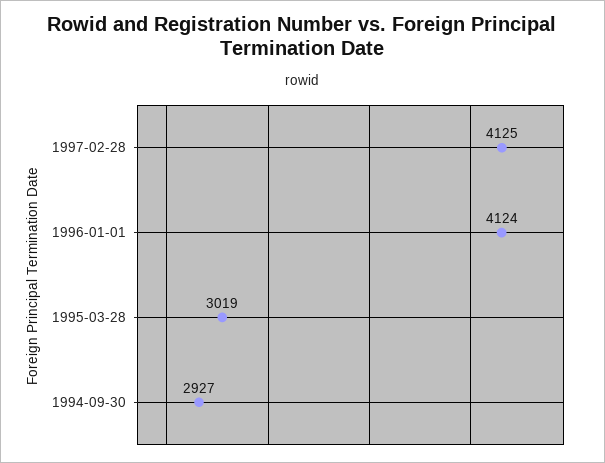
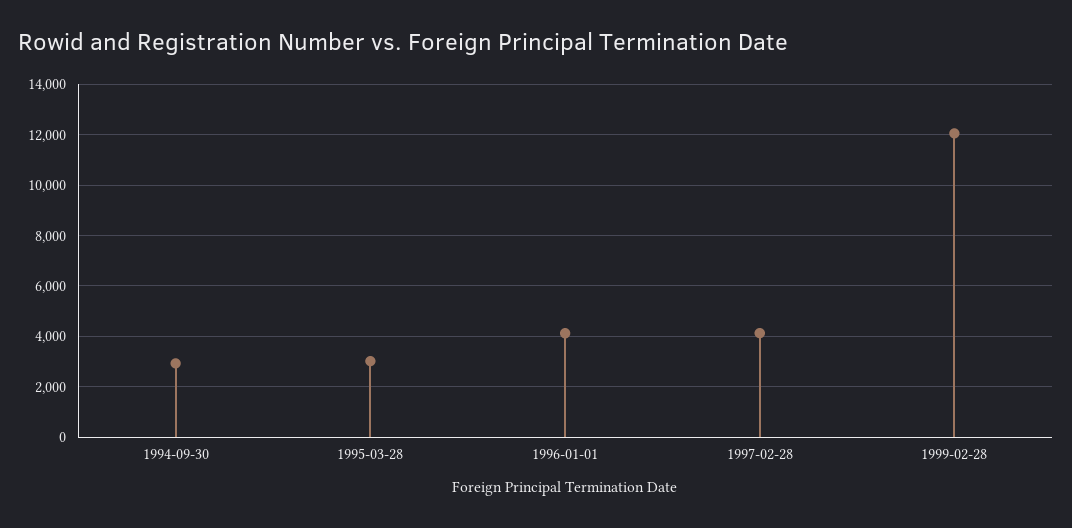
1999-02-28: none -> 12000

